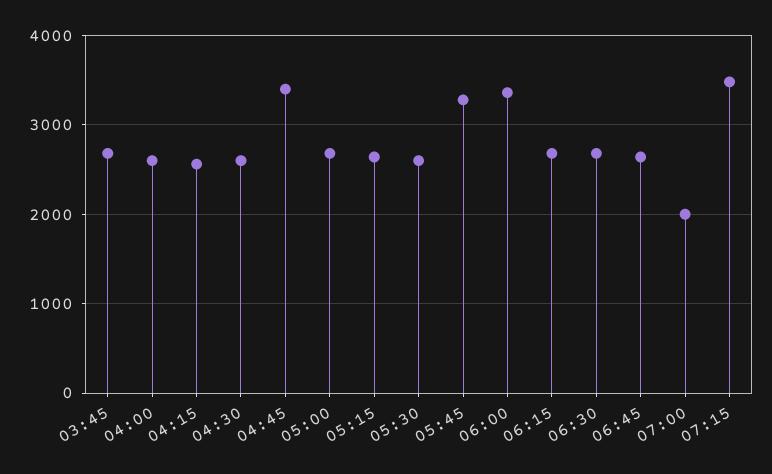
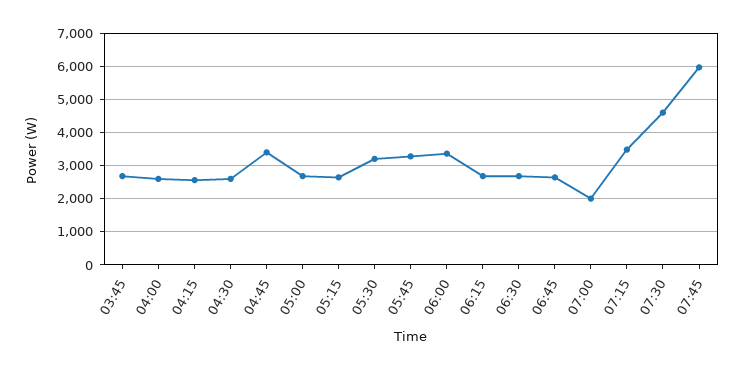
05:30: 2600 -> 3200
07:30: none -> 4600
07:45: none -> 6000

